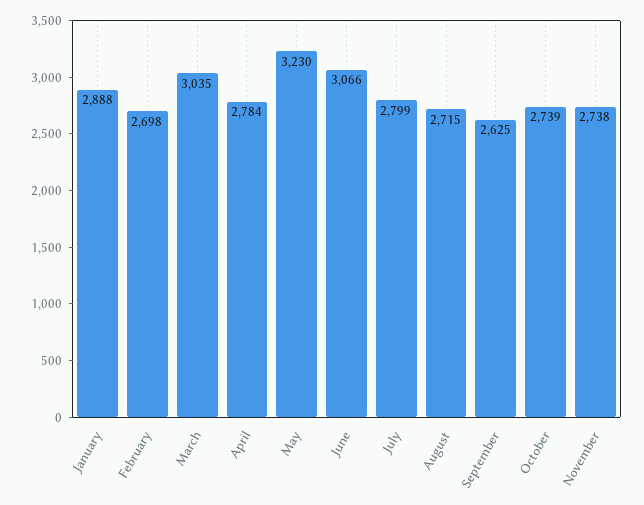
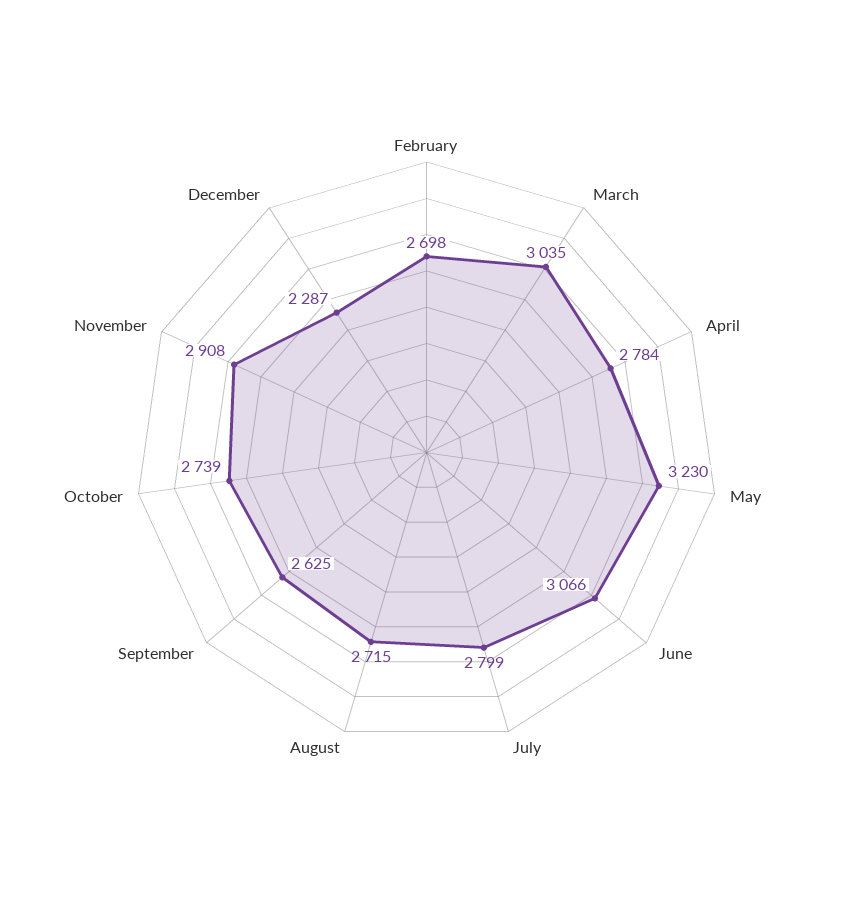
January: 2888 -> none
November: 2738 -> 2908
December: none -> 2287

